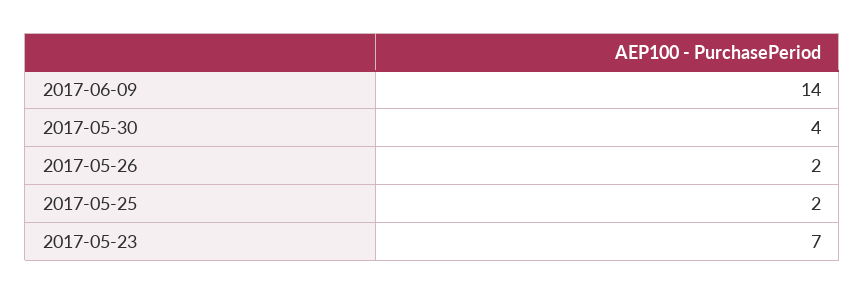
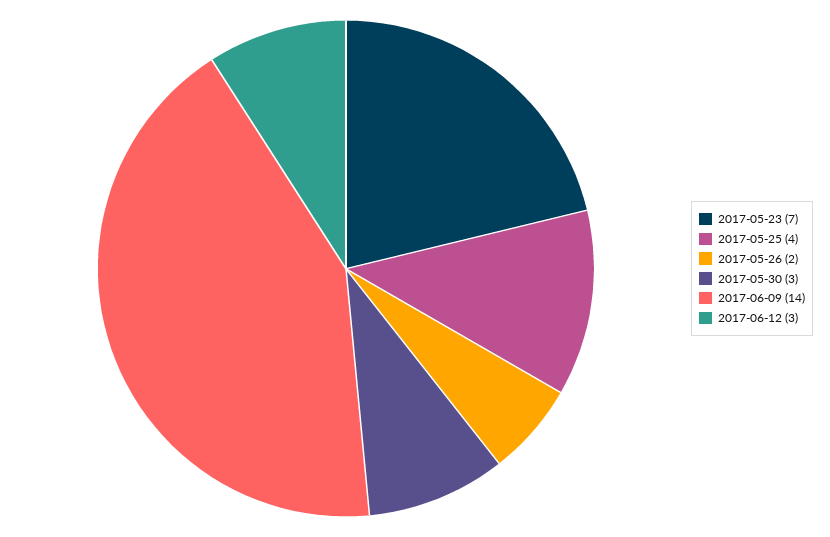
2017-05-30: 4 -> 3
2017-05-25: 2 -> 4
2017-06-12: none -> 3

